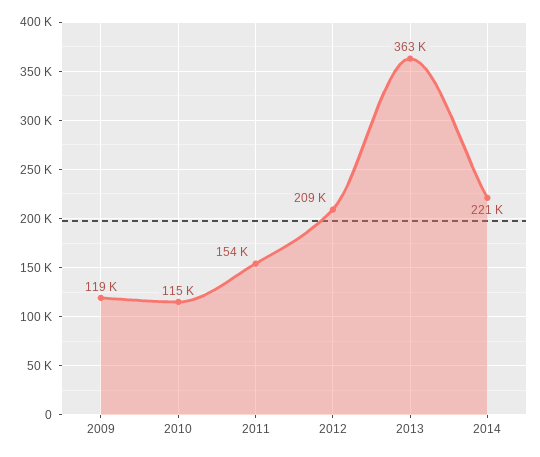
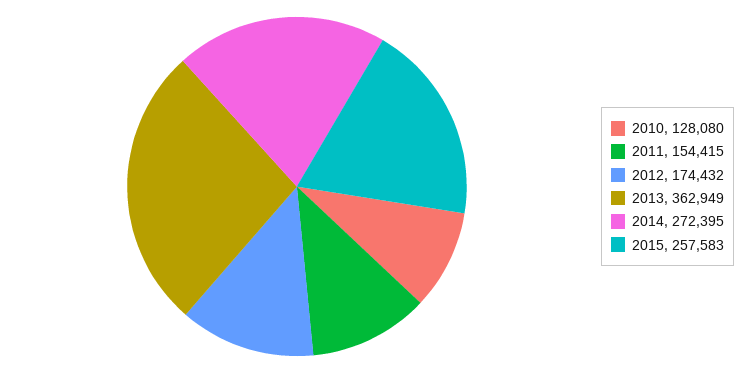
2009: 119000 -> none
2010: 115000 -> 128080
2012: 209000 -> 174432
2014: 221000 -> 272395
2015: none -> 257583

